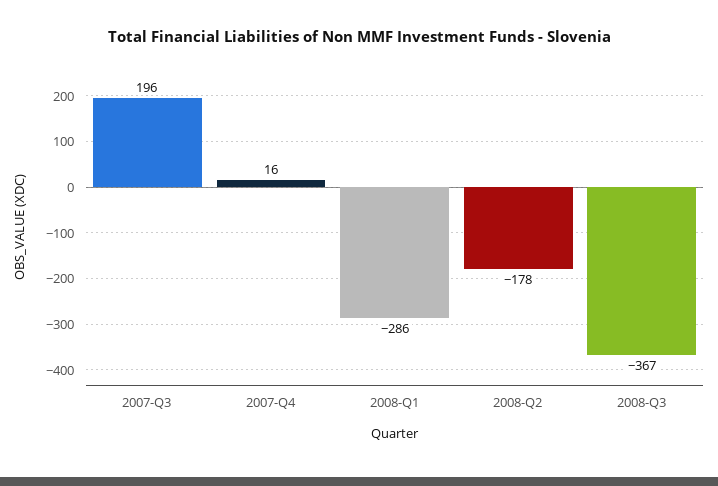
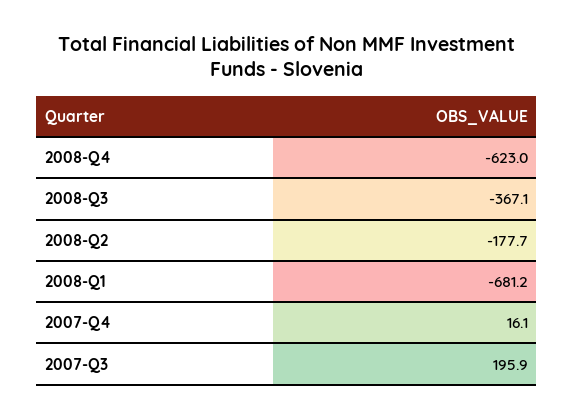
2008-Q1: -286 -> -681.2
2008-Q4: none -> -623

